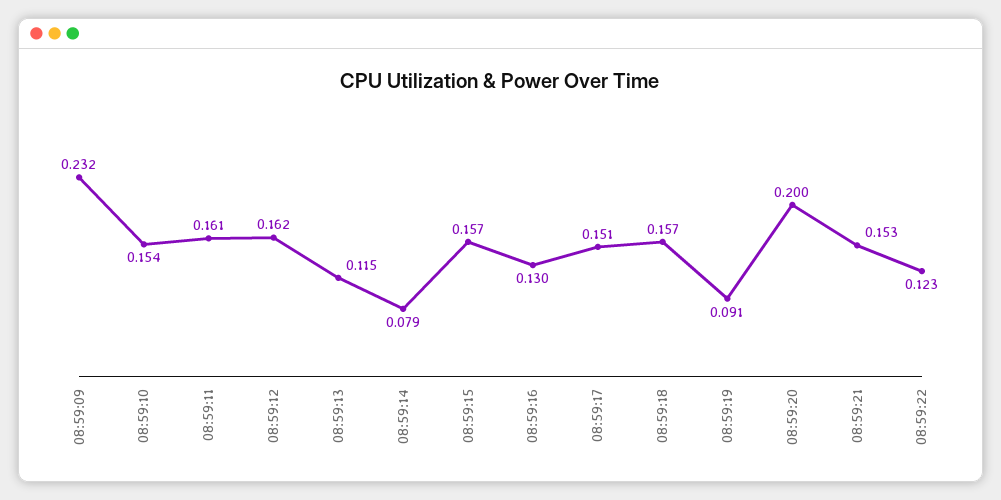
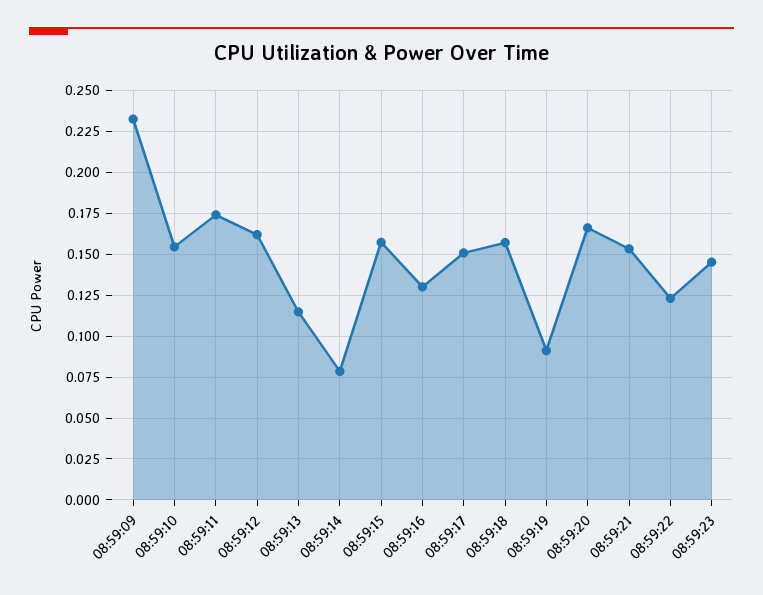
08:59:11: 0.161 -> 0.175
08:59:20: 0.2 -> 0.165
08:59:23: none -> 0.145

